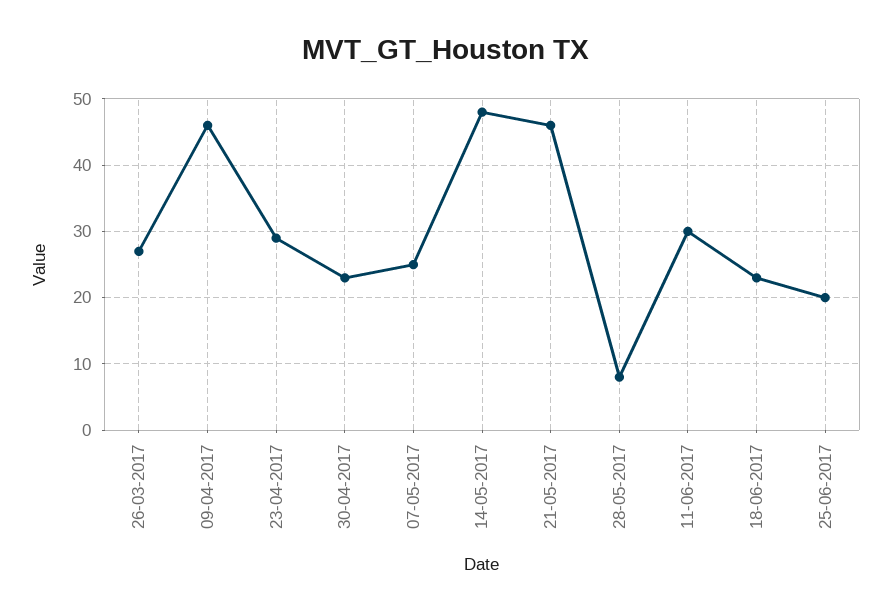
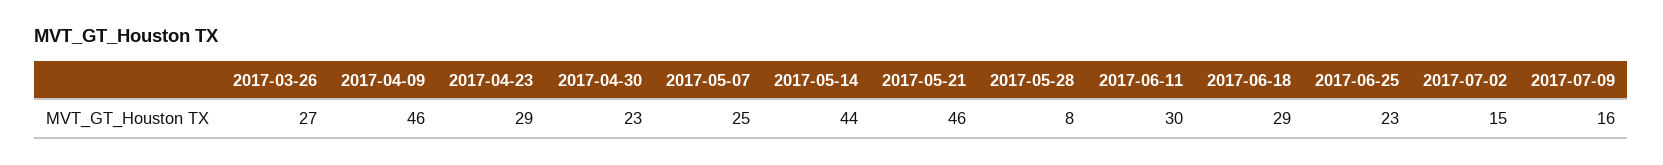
14-05-2017: 48 -> 44
18-06-2017: 23 -> 29
25-06-2017: 20 -> 23
2017-07-02: none -> 15
2017-07-09: none -> 16

